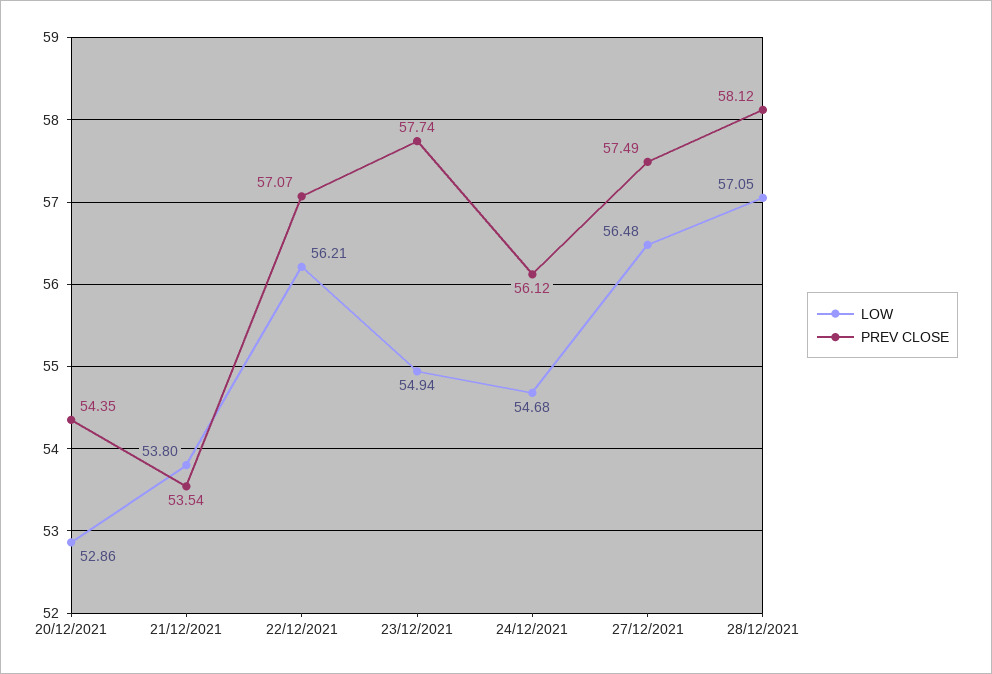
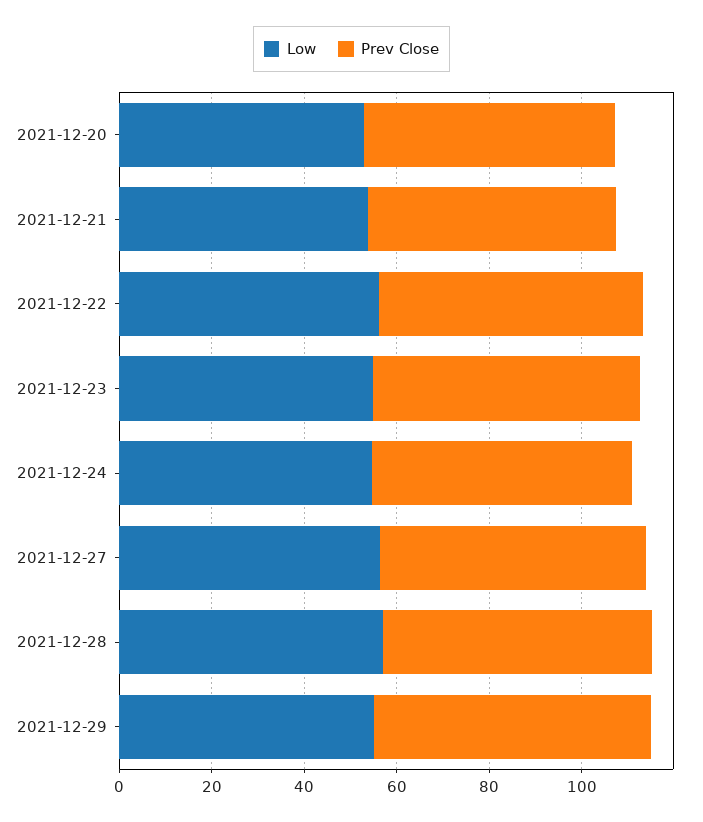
LOW, 2021-12-29: none -> 55
PREV CLOSE, 2021-12-29: none -> 60

